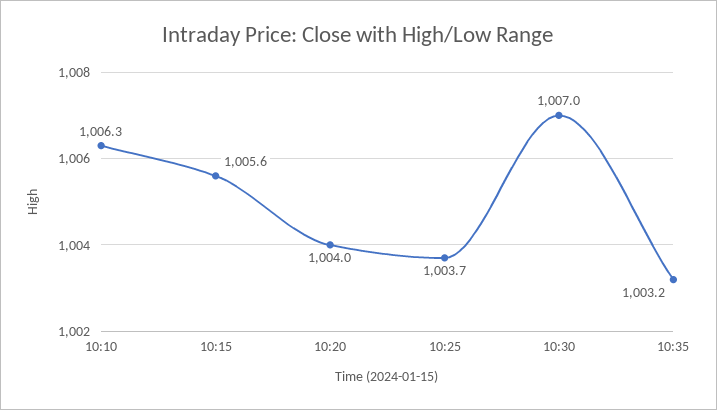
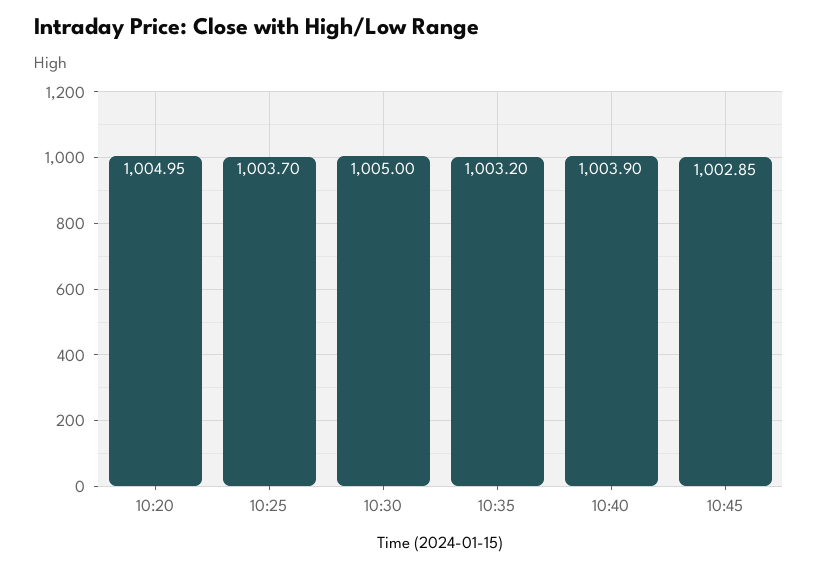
10:10: 1006.3 -> none
10:15: 1005.6 -> none
10:20: 1004 -> 1004.95
10:30: 1007 -> 1005
10:40: none -> 1003.9
10:45: none -> 1002.85

